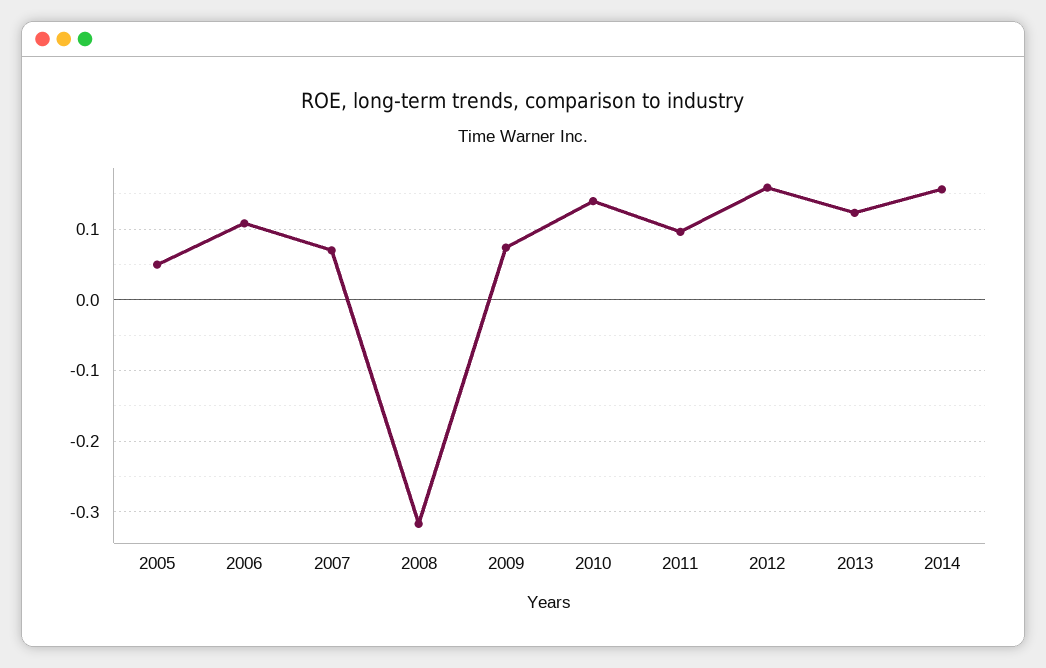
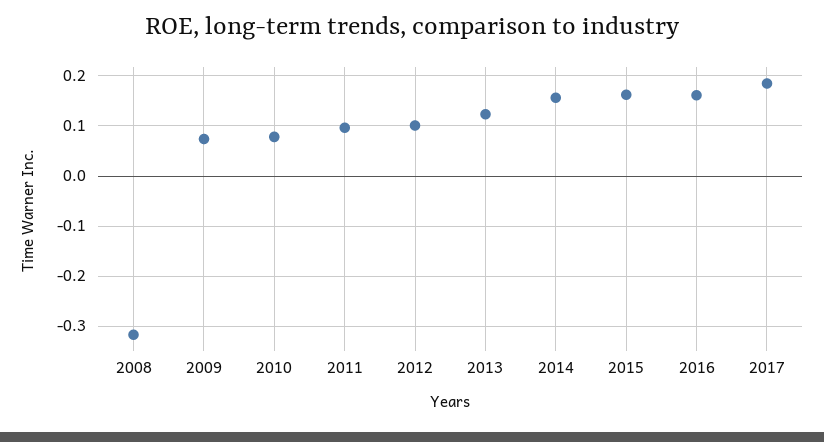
2005: 0.05 -> none
2006: 0.11 -> none
2007: 0.07 -> none
2010: 0.14 -> 0.08
2012: 0.16 -> 0.1
2015: none -> 0.16
2016: none -> 0.16
2017: none -> 0.18

